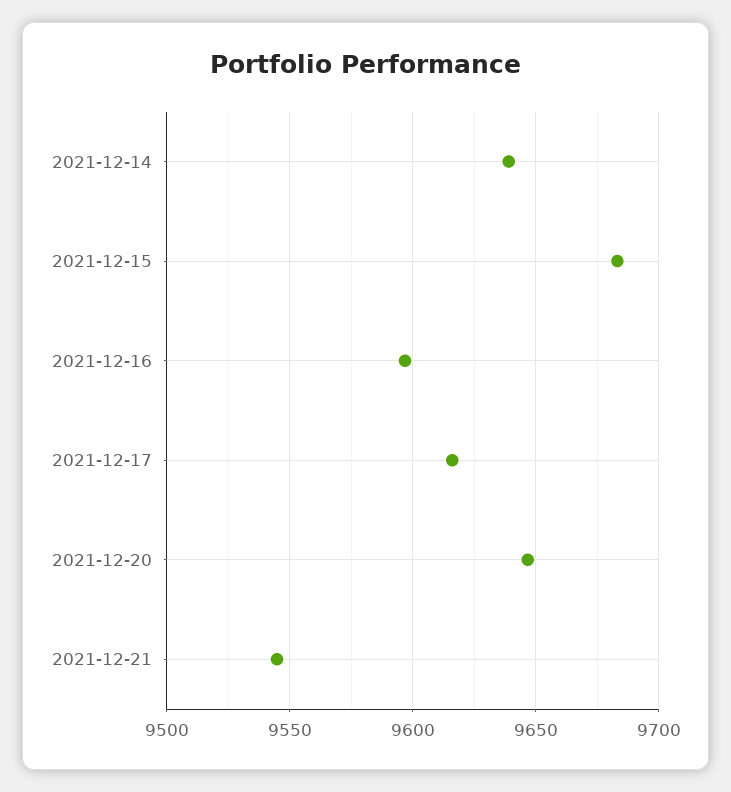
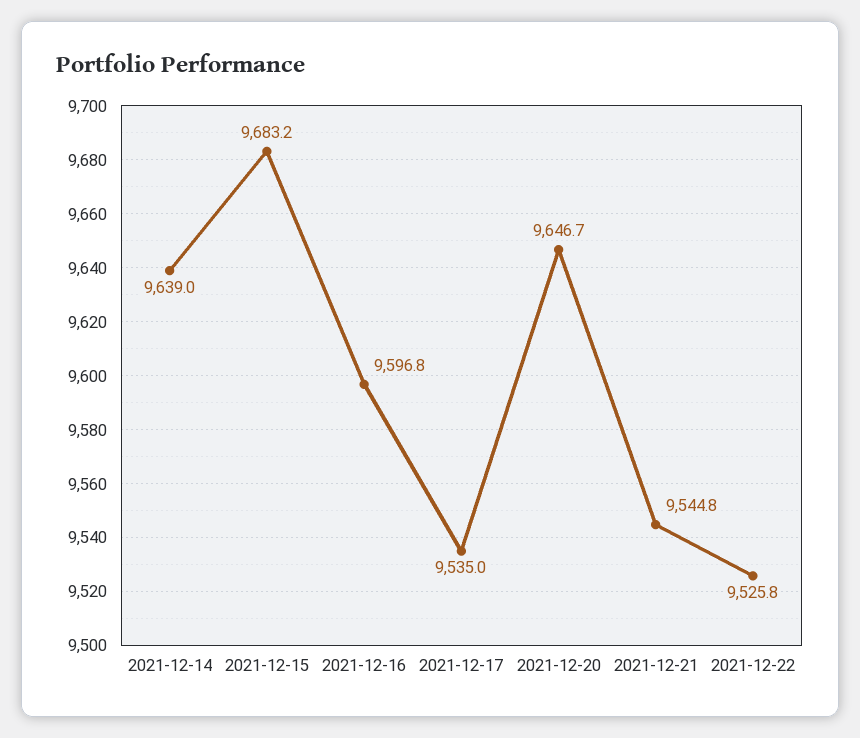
2021-12-17: 9615 -> 9535
2021-12-22: none -> 9525.8

